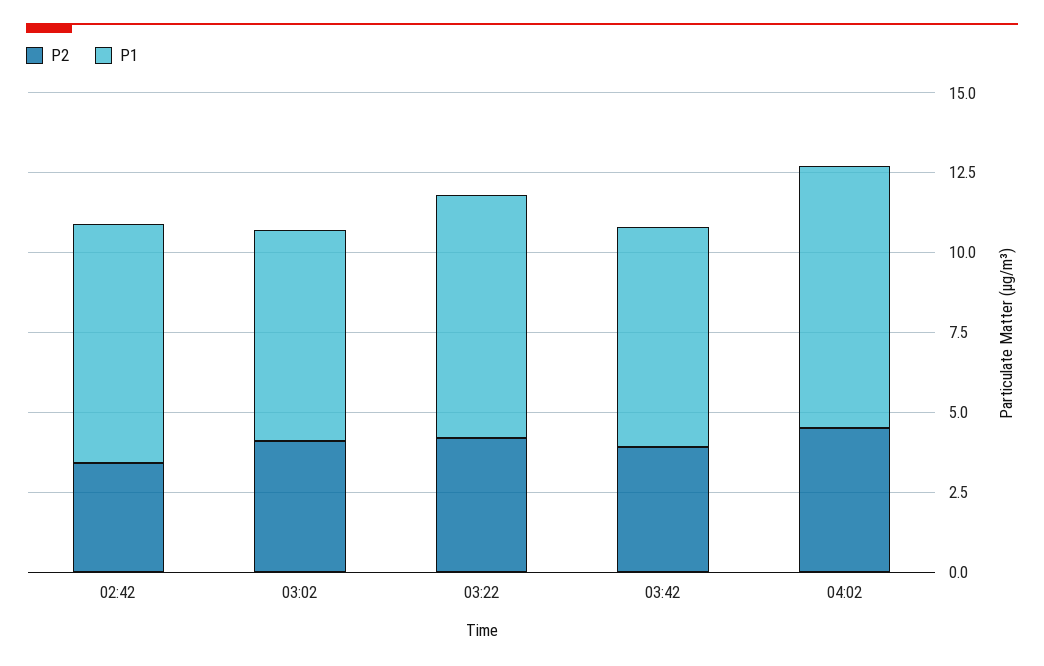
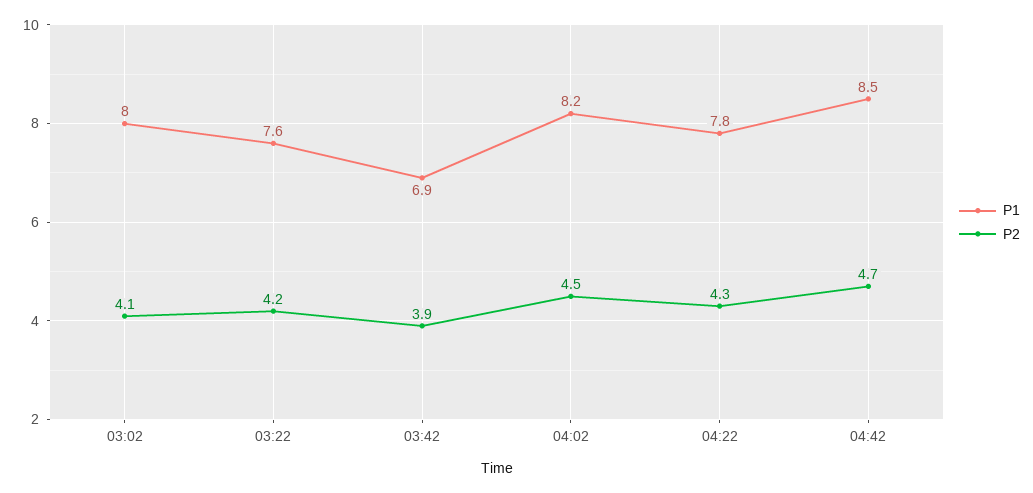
P2, 02:42: 3.5 -> none
P1, 02:42: 7.5 -> none
P1, 03:02: 6.5 -> 8
P1, 04:22: none -> 7.8
P2, 04:22: none -> 4.3
P1, 04:42: none -> 8.5
P2, 04:42: none -> 4.7

